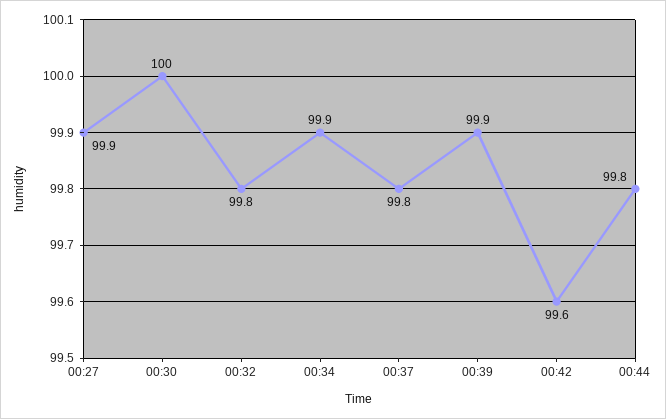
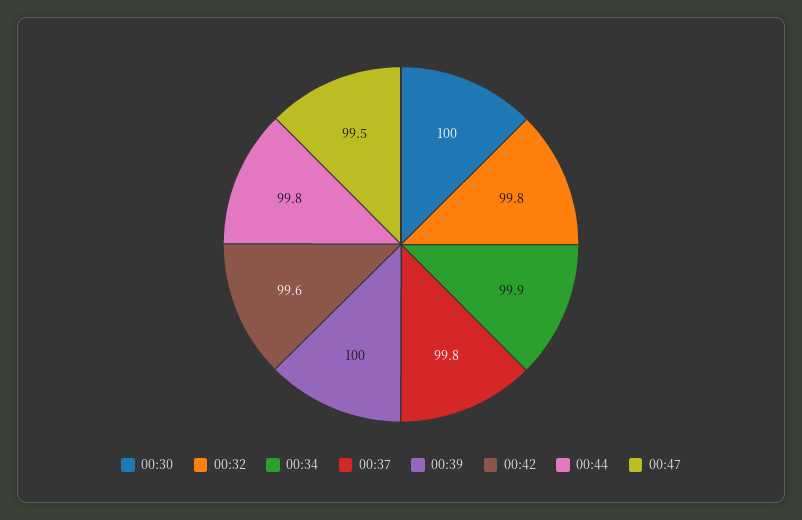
00:27: 99.9 -> none
00:39: 99.9 -> 100
00:47: none -> 99.5

